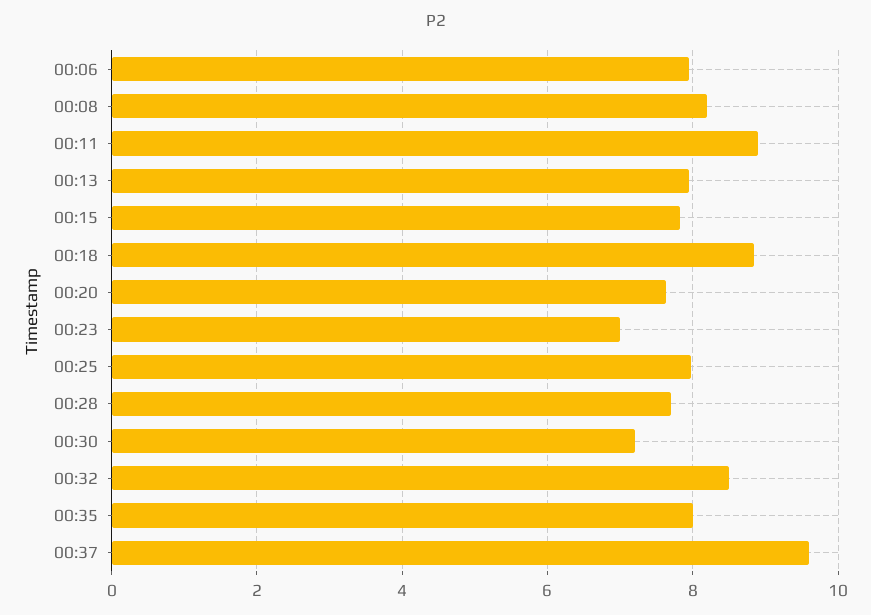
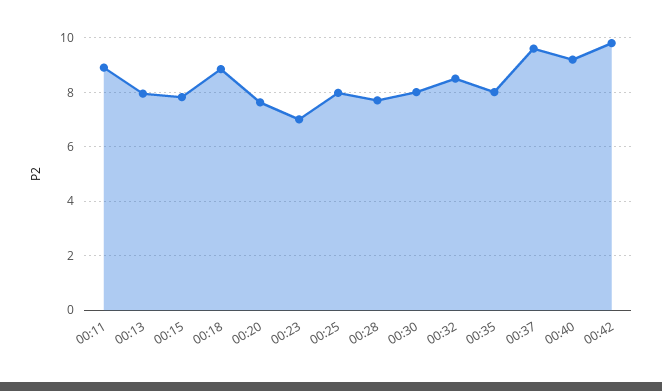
00:06: 8 -> none
00:08: 8.2 -> none
00:30: 7.2 -> 8
00:40: none -> 9.25
00:42: none -> 9.75

